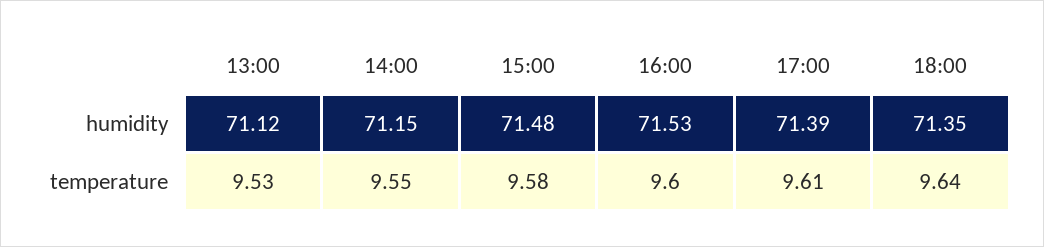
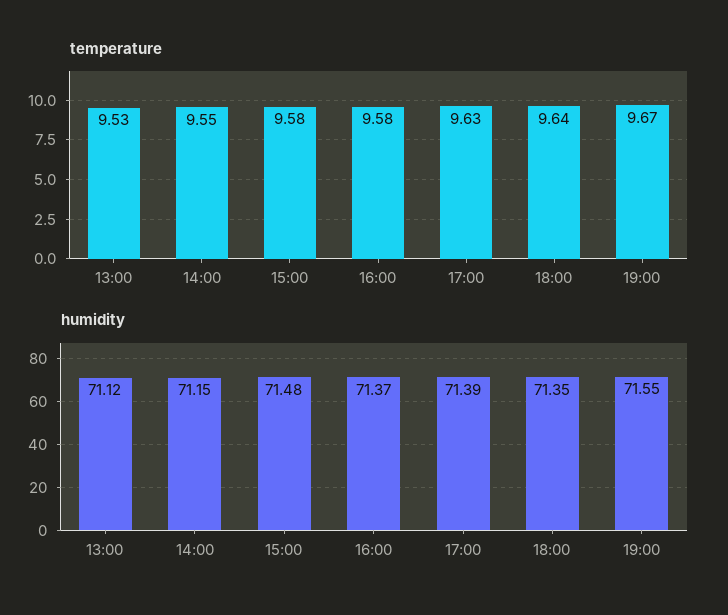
humidity, 16:00: 71.53 -> 71.37
temperature, 16:00: 9.6 -> 9.58
temperature, 17:00: 9.61 -> 9.63
temperature, 19:00: none -> 9.67
humidity, 19:00: none -> 71.55

